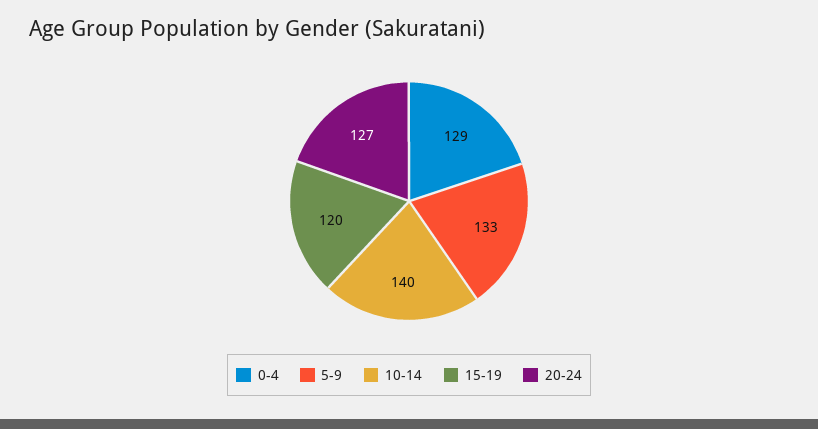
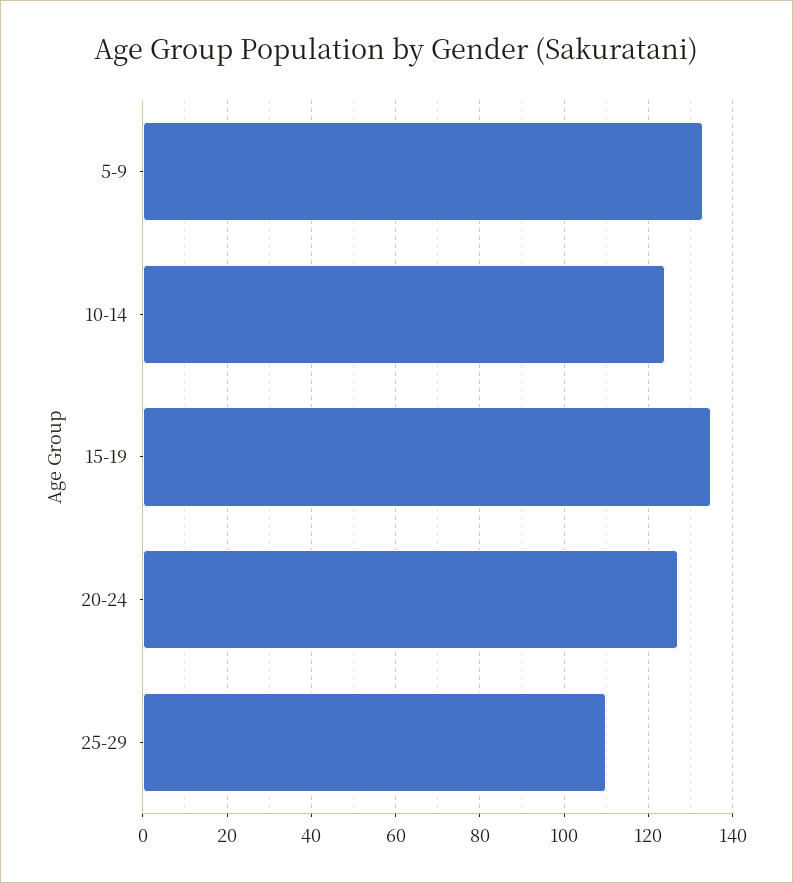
0-4: 129 -> none
10-14: 140 -> 125
15-19: 120 -> 135
25-29: none -> 110

